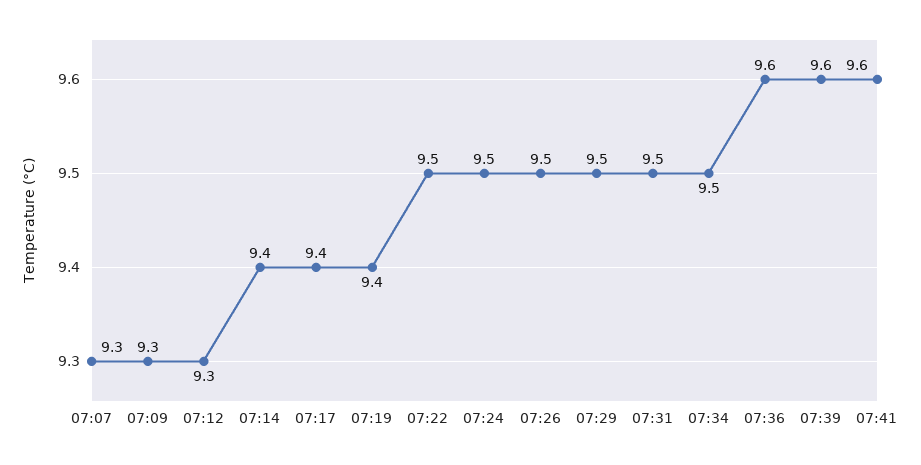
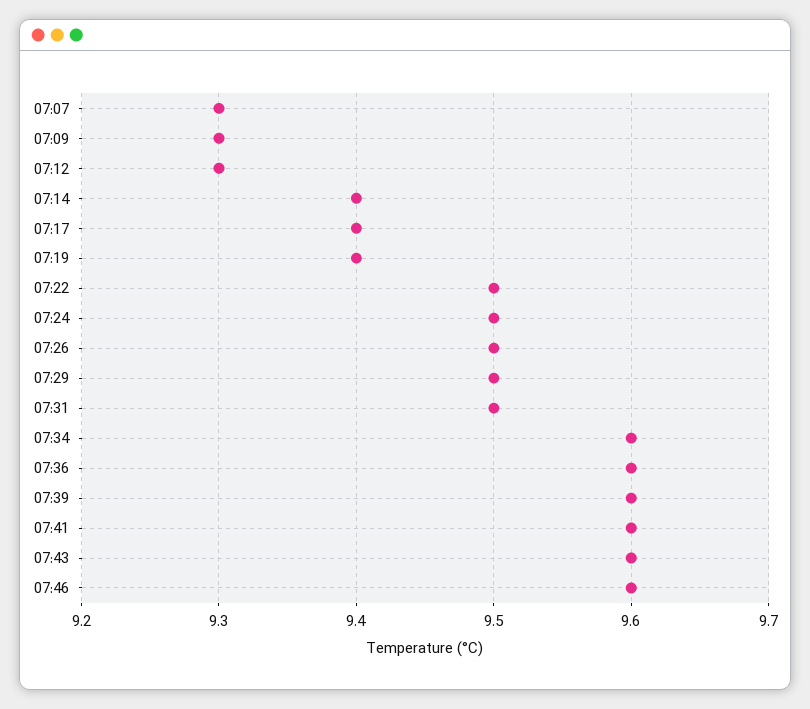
07:34: 9.5 -> 9.6
07:43: none -> 9.6
07:46: none -> 9.6

